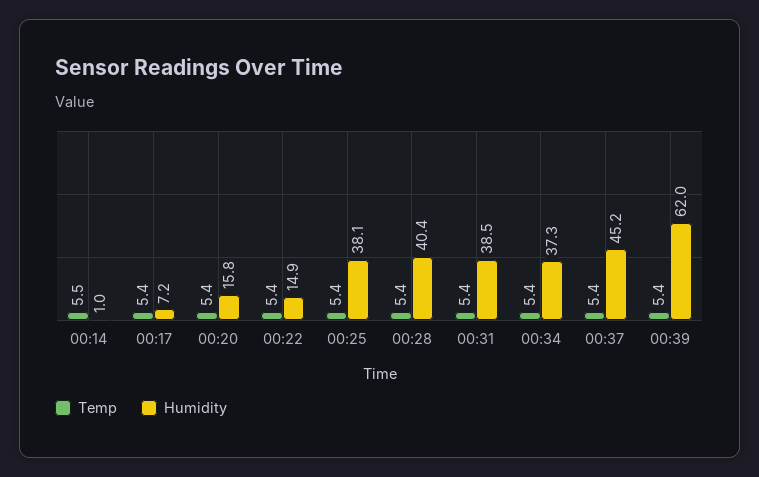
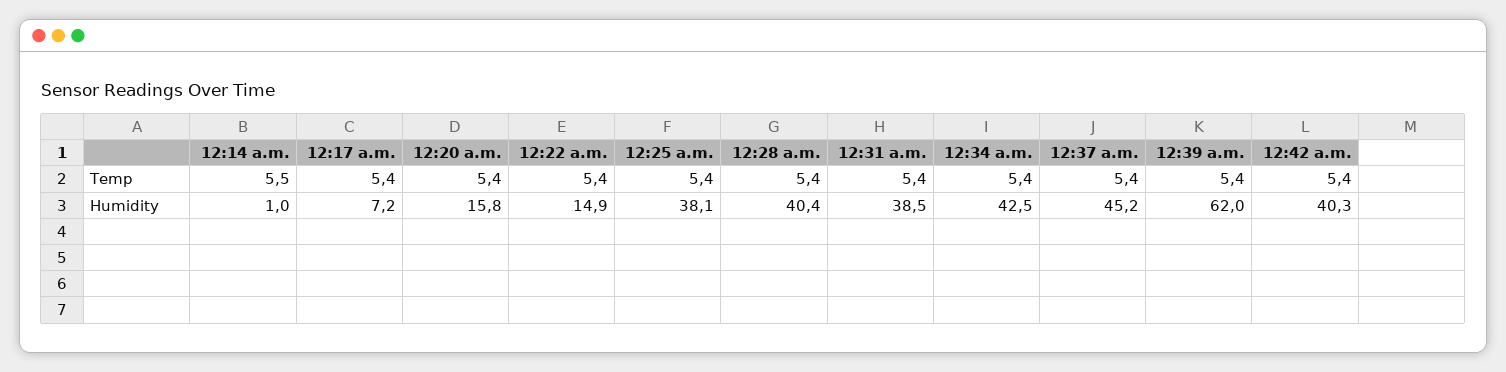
Humidity, 00:34: 37.3 -> 42.5
Temp, 12:42 a.m.: none -> 5.4
Humidity, 12:42 a.m.: none -> 40.3

